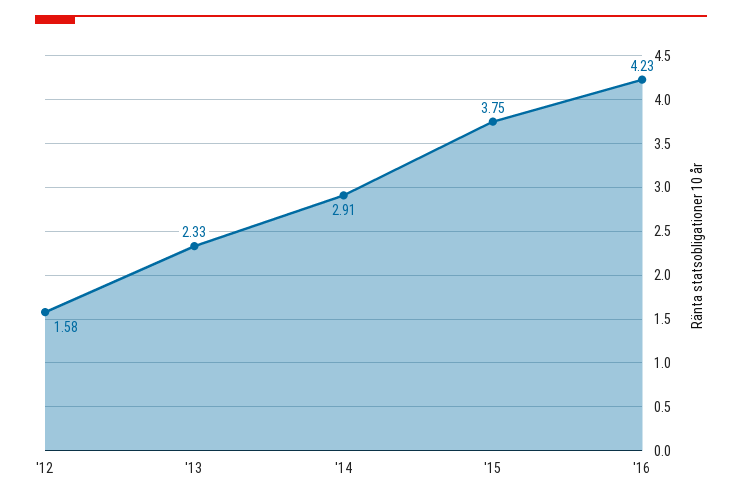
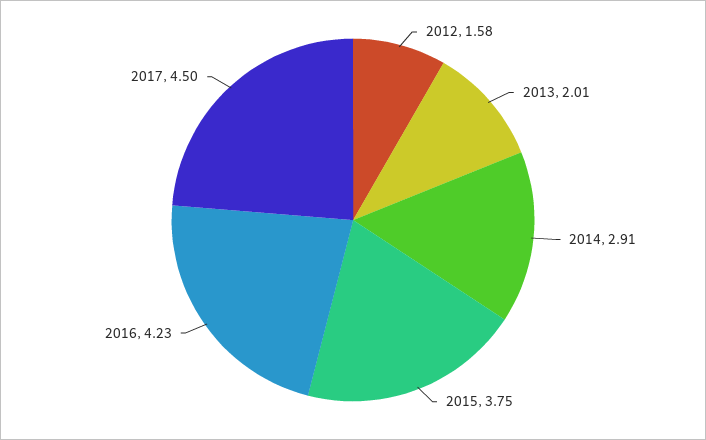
'13: 2.33 -> 2.01
2017: none -> 4.5

